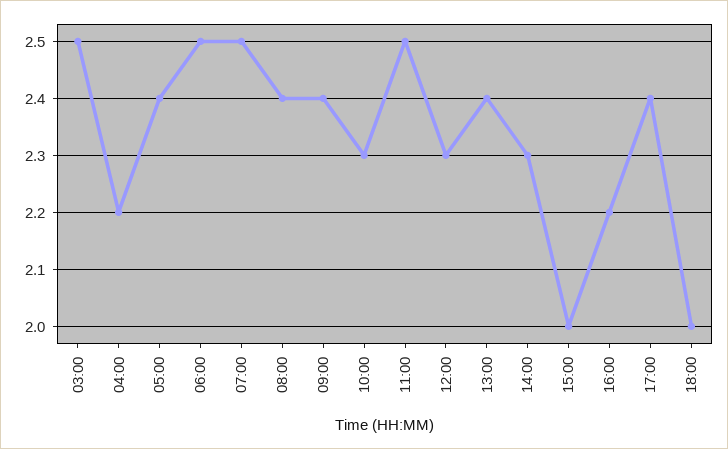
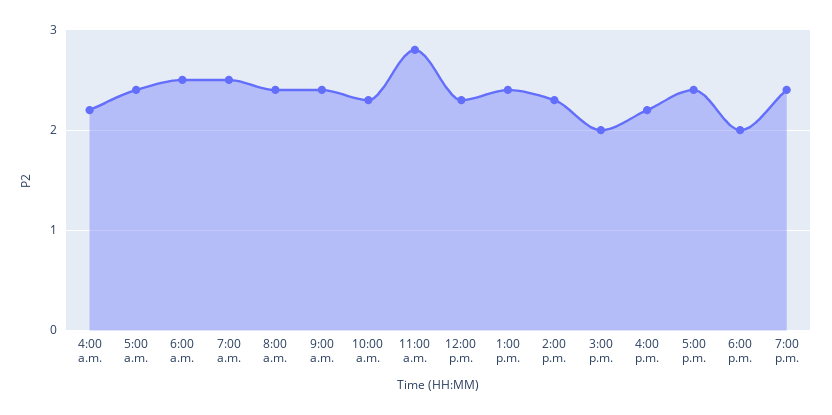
03:00: 2.5 -> none
11:00: 2.5 -> 2.8
7:00 p.m.: none -> 2.4

